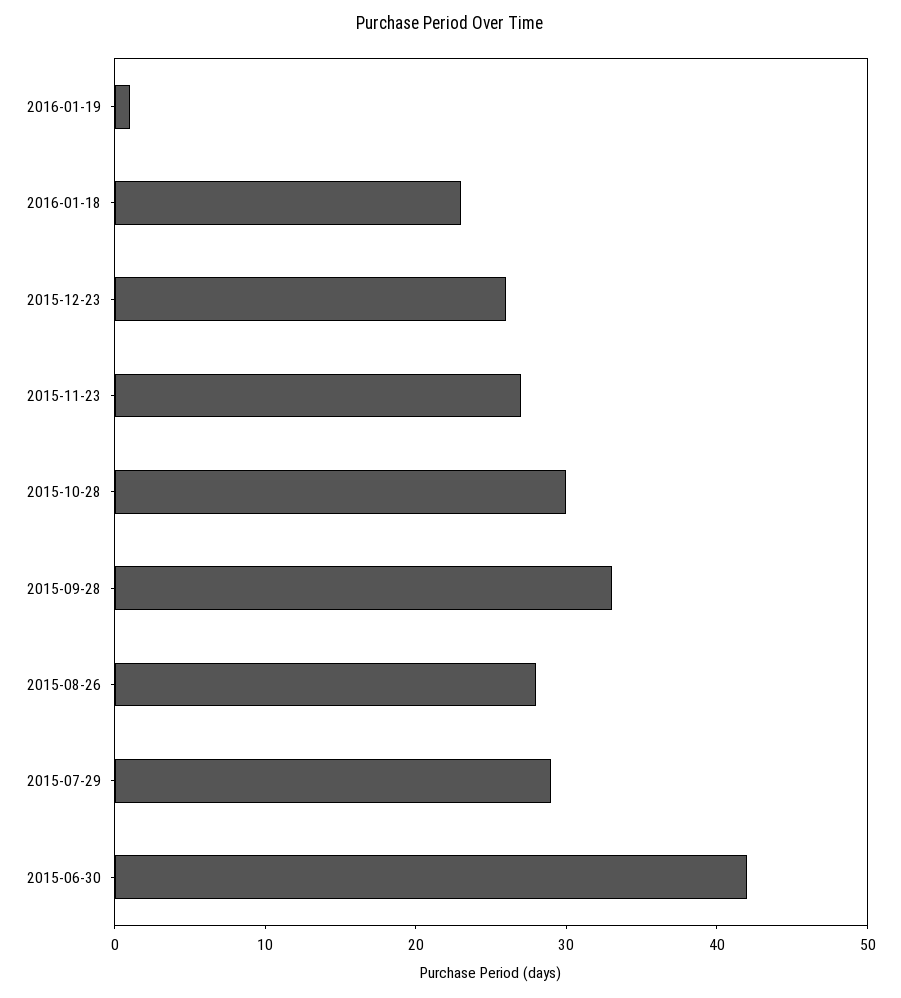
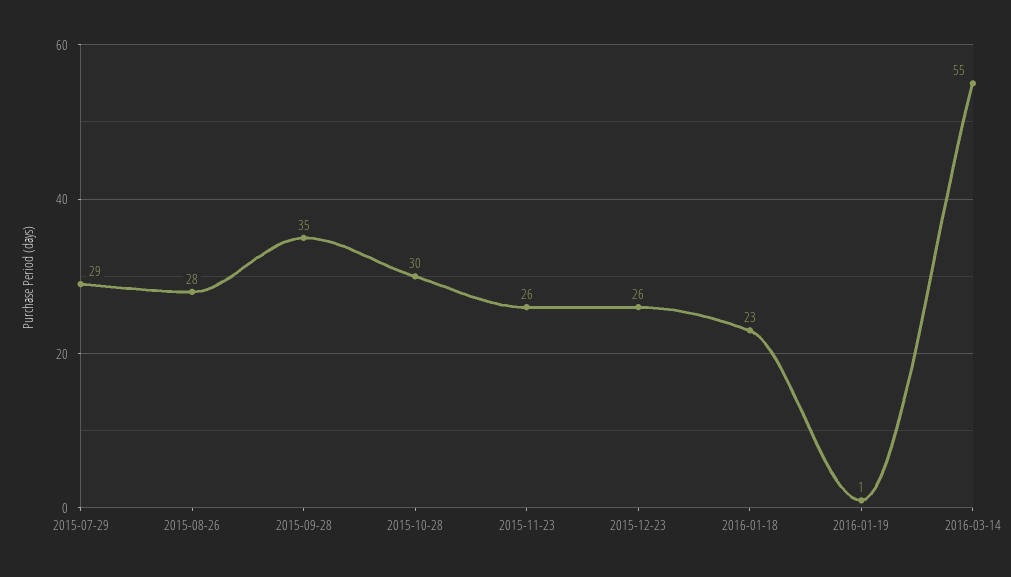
2015-11-23: 27 -> 26
2015-09-28: 33 -> 35
2015-06-30: 42 -> none
2016-03-14: none -> 55

